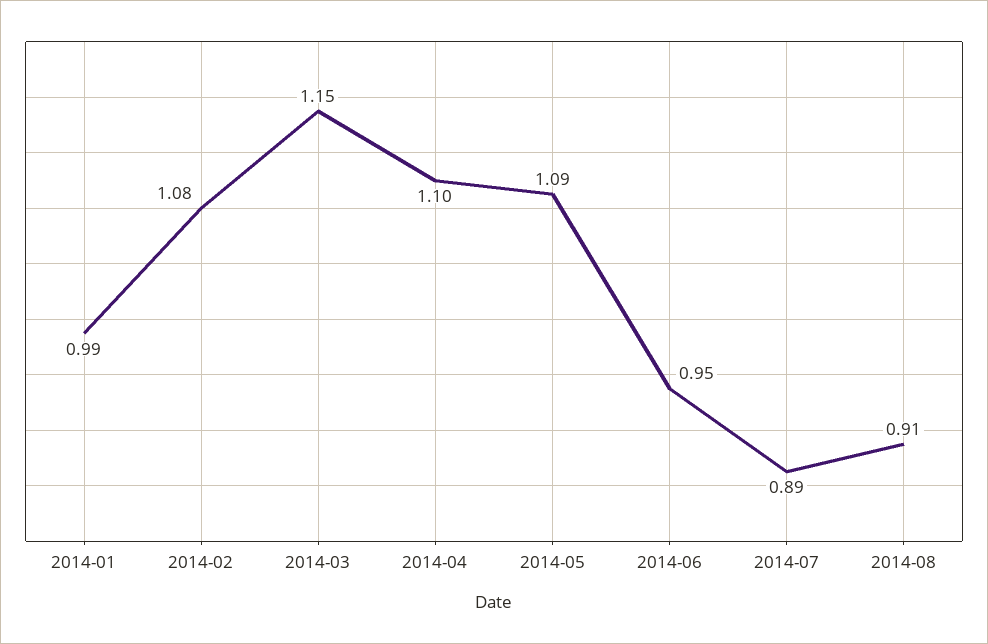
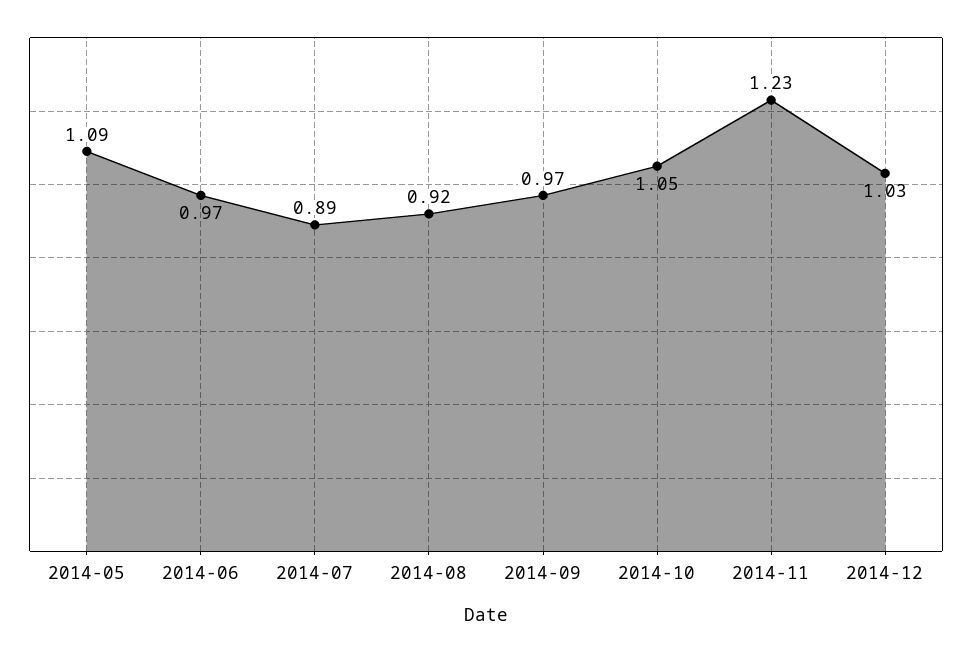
2014-01: 0.99 -> none
2014-02: 1.08 -> none
2014-03: 1.15 -> none
2014-04: 1.1 -> none
2014-06: 0.95 -> 0.97
2014-08: 0.91 -> 0.92
2014-09: none -> 0.97
2014-10: none -> 1.05
2014-11: none -> 1.23
2014-12: none -> 1.03

